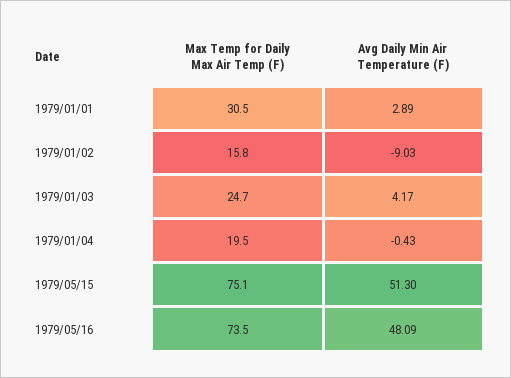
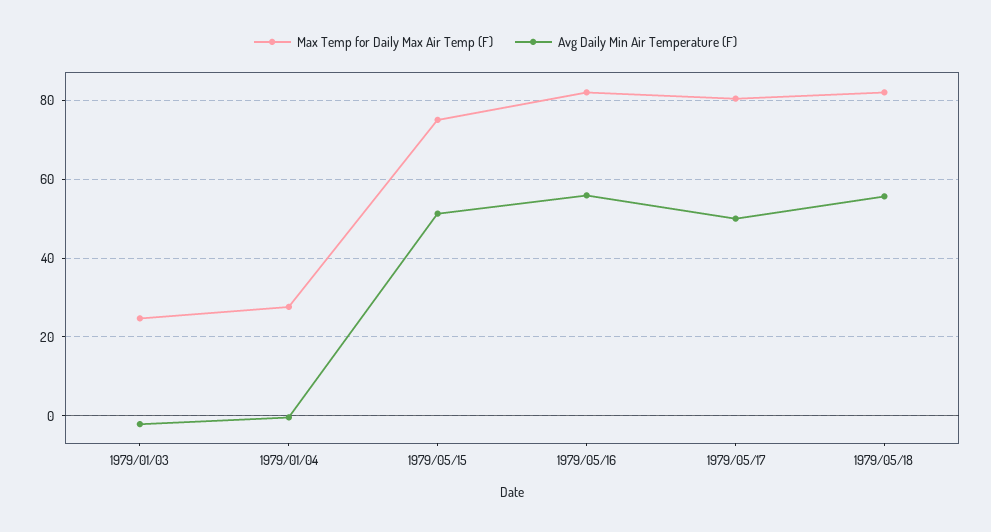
Max Temp for Daily Max Air Temp (F), 1979/01/01: 30.5 -> none
Avg Daily Min Air Temperature (F), 1979/01/01: 2.89 -> none
Max Temp for Daily Max Air Temp (F), 1979/01/02: 15.8 -> none
Avg Daily Min Air Temperature (F), 1979/01/02: -9.03 -> none
Avg Daily Min Air Temperature (F), 1979/01/03: 4.17 -> -2
Max Temp for Daily Max Air Temp (F), 1979/01/04: 19.5 -> 28
Max Temp for Daily Max Air Temp (F), 1979/05/16: 73.5 -> 82
Avg Daily Min Air Temperature (F), 1979/05/16: 48.09 -> 56
Max Temp for Daily Max Air Temp (F), 1979/05/17: none -> 80
Avg Daily Min Air Temperature (F), 1979/05/17: none -> 50
Max Temp for Daily Max Air Temp (F), 1979/05/18: none -> 82
Avg Daily Min Air Temperature (F), 1979/05/18: none -> 56

